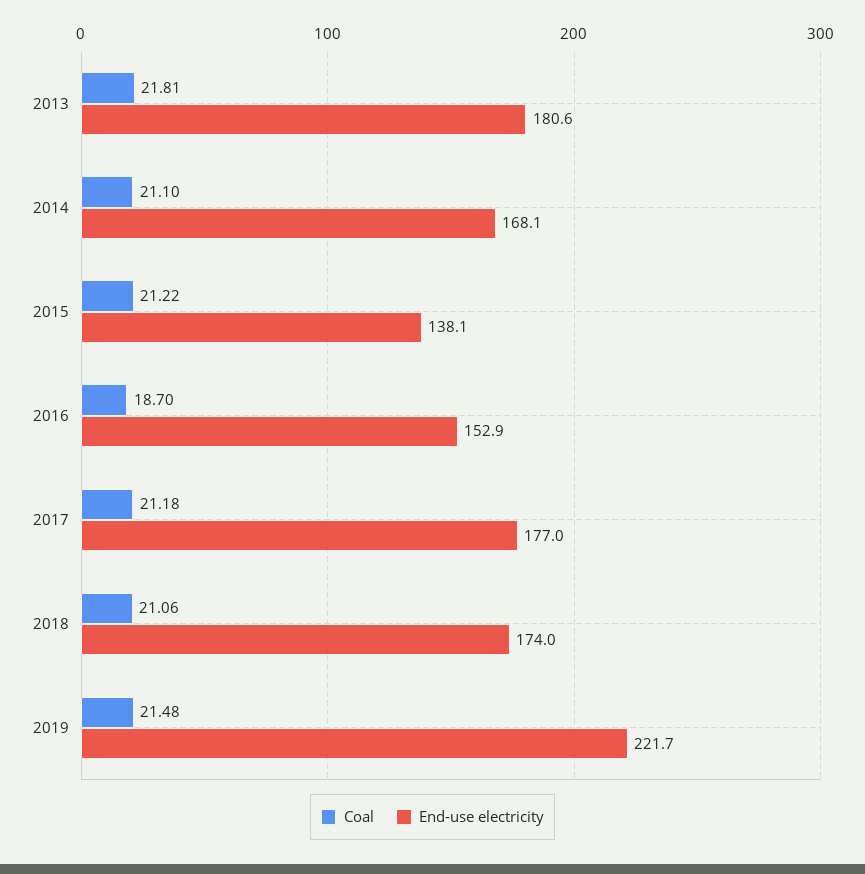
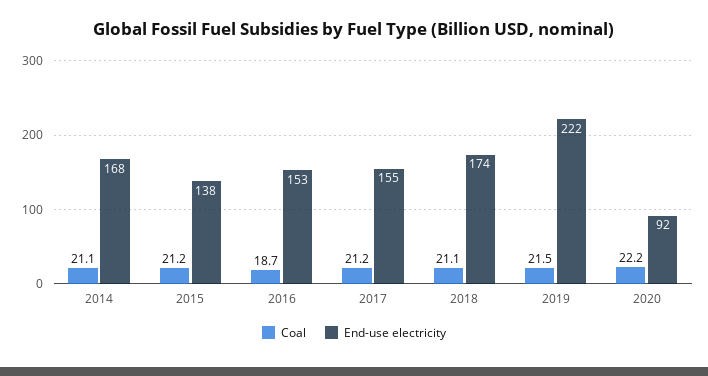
Coal, 2013: 21.81 -> none
End-use electricity, 2013: 180.6 -> none
End-use electricity, 2017: 177 -> 155
Coal, 2020: none -> 22.2
End-use electricity, 2020: none -> 92

